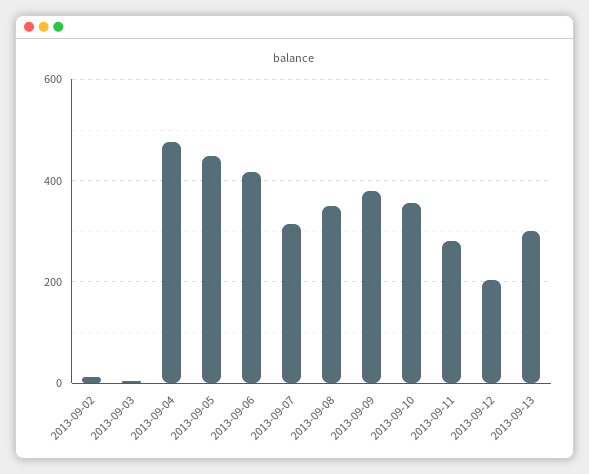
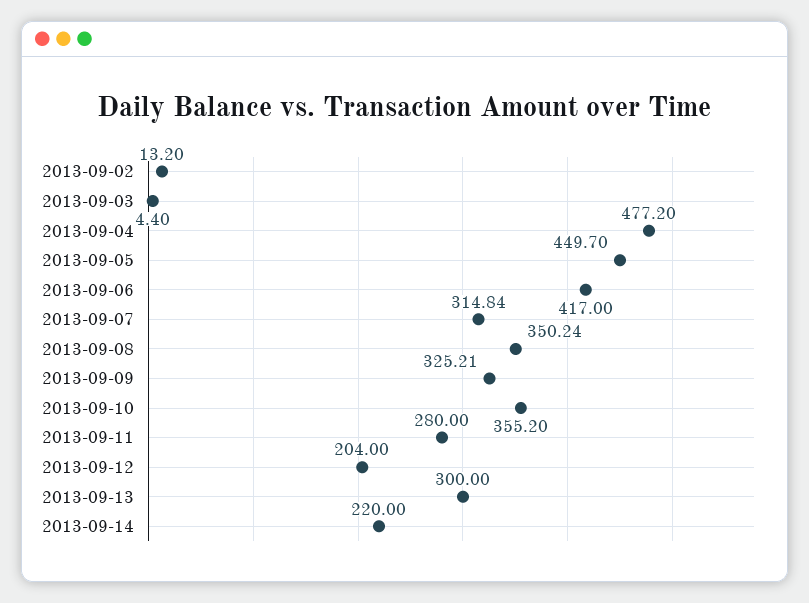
2013-09-09: 380 -> 325.21
2013-09-14: none -> 220

